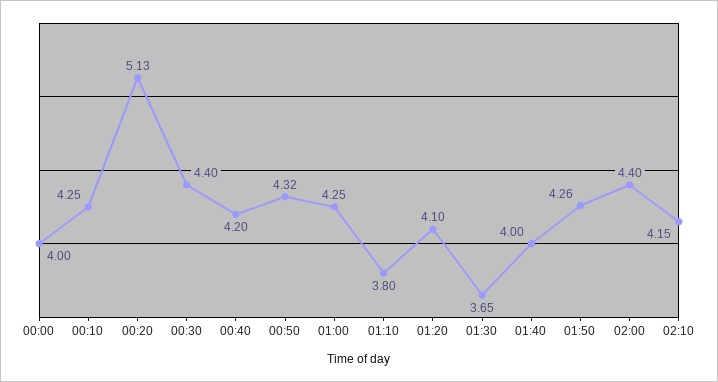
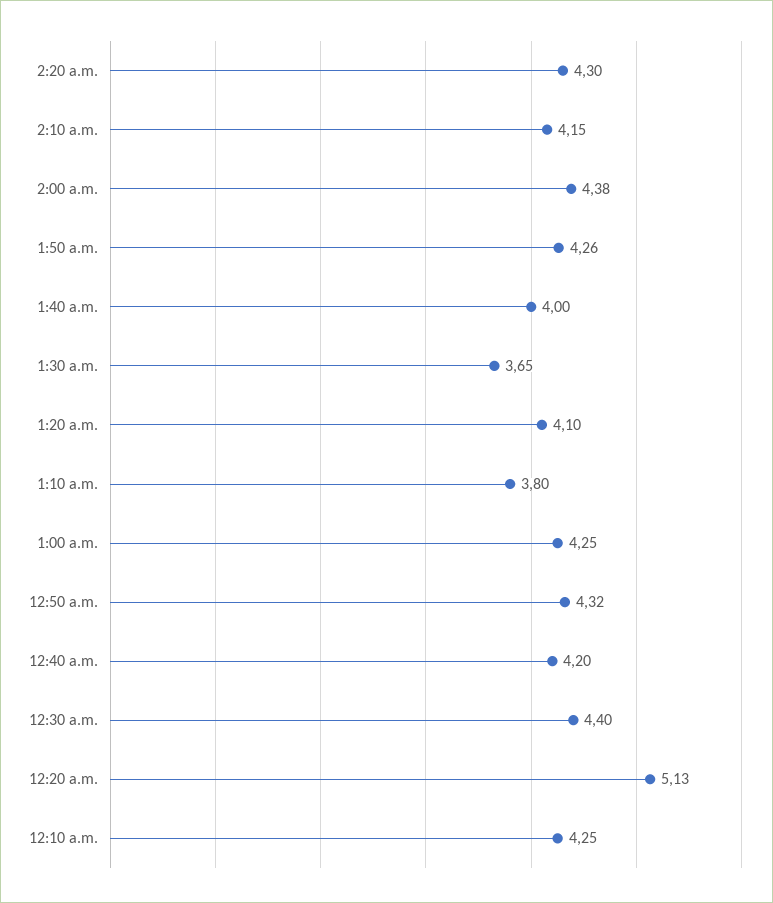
00:00: 4 -> none
02:00: 4.4 -> 4.38
2:20 a.m.: none -> 4.3

